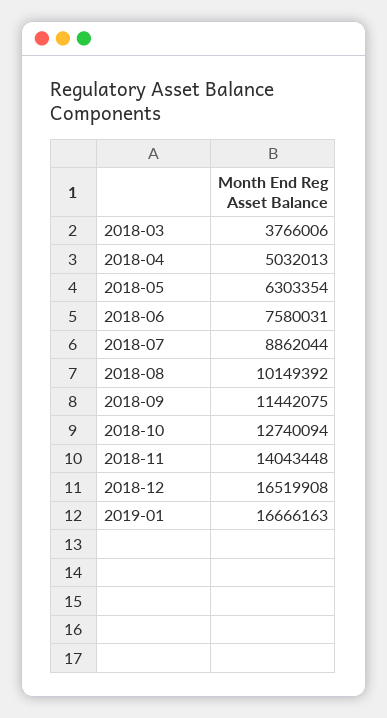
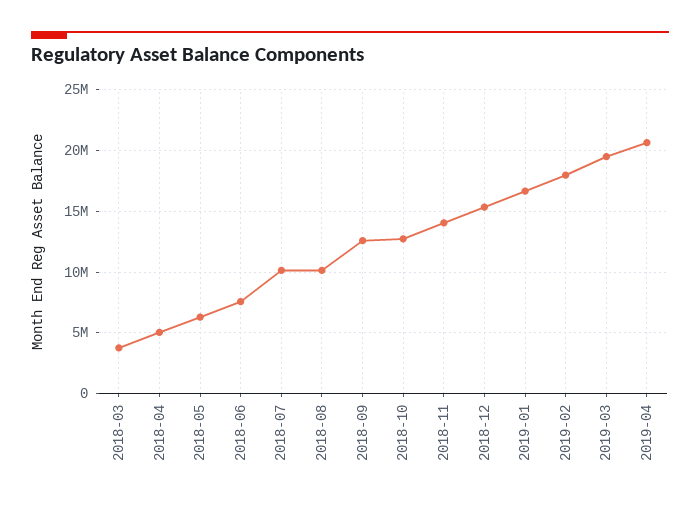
2018-07: 8862044 -> 10000000
2018-09: 11442075 -> 12500000
2018-12: 16519908 -> 15500000
2019-02: none -> 18000000
2019-03: none -> 19500000
2019-04: none -> 20500000

